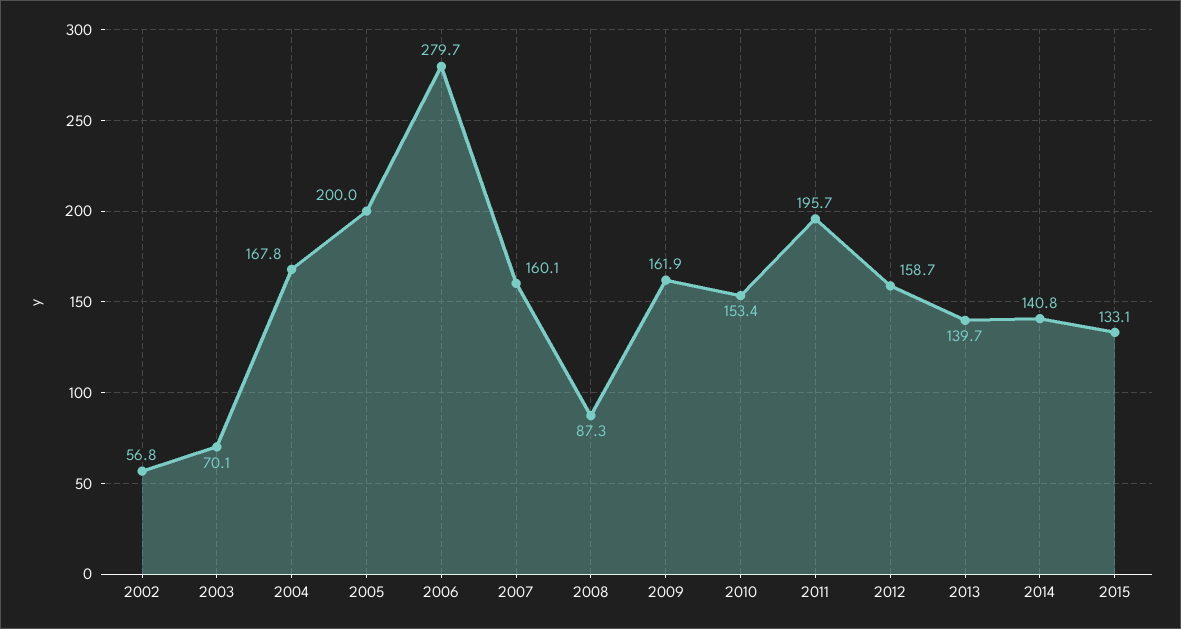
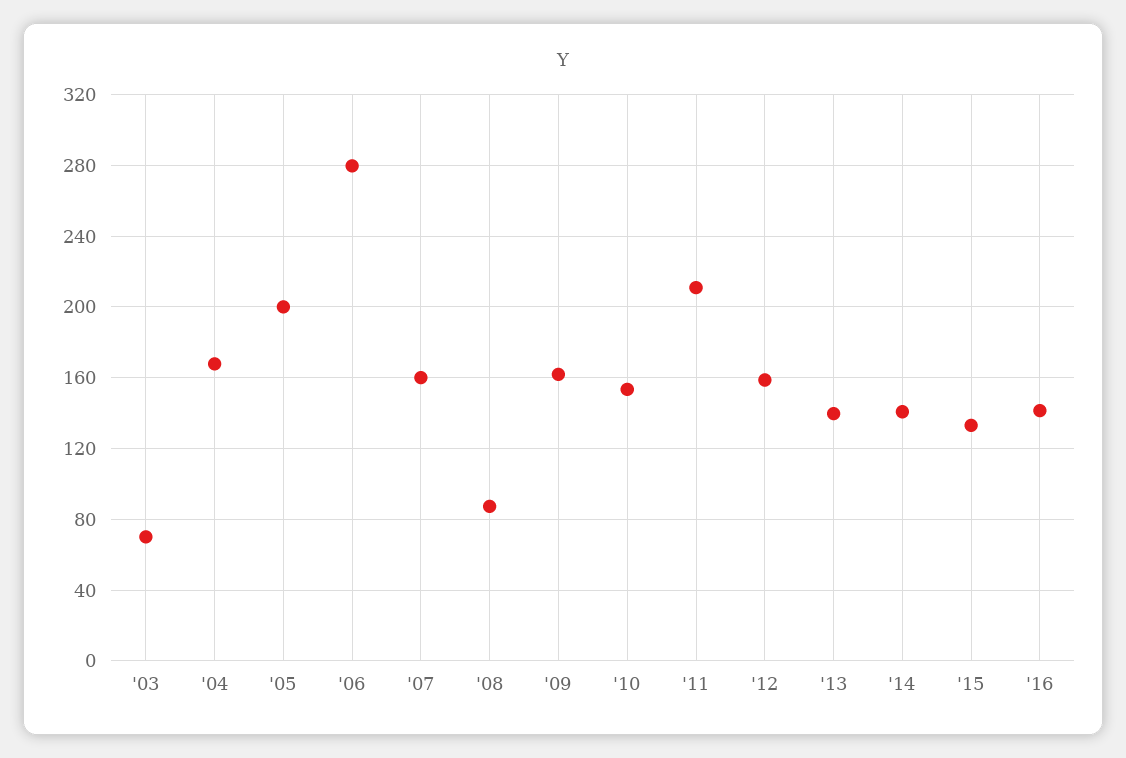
2002: 56.8 -> none
2011: 195.7 -> 210
'16: none -> 140

